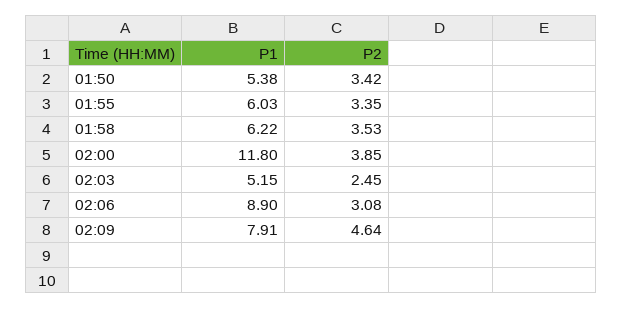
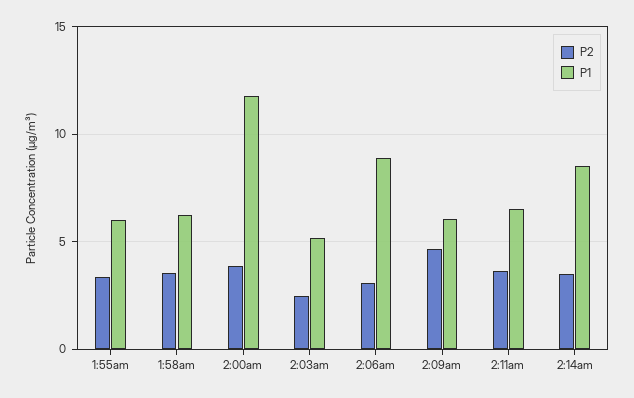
P1, 01:50: 5.38 -> none
P2, 01:50: 3.42 -> none
P1, 02:09: 7.91 -> 6
P2, 2:11am: none -> 3.5
P1, 2:11am: none -> 6.5
P2, 2:14am: none -> 3.5
P1, 2:14am: none -> 8.5

